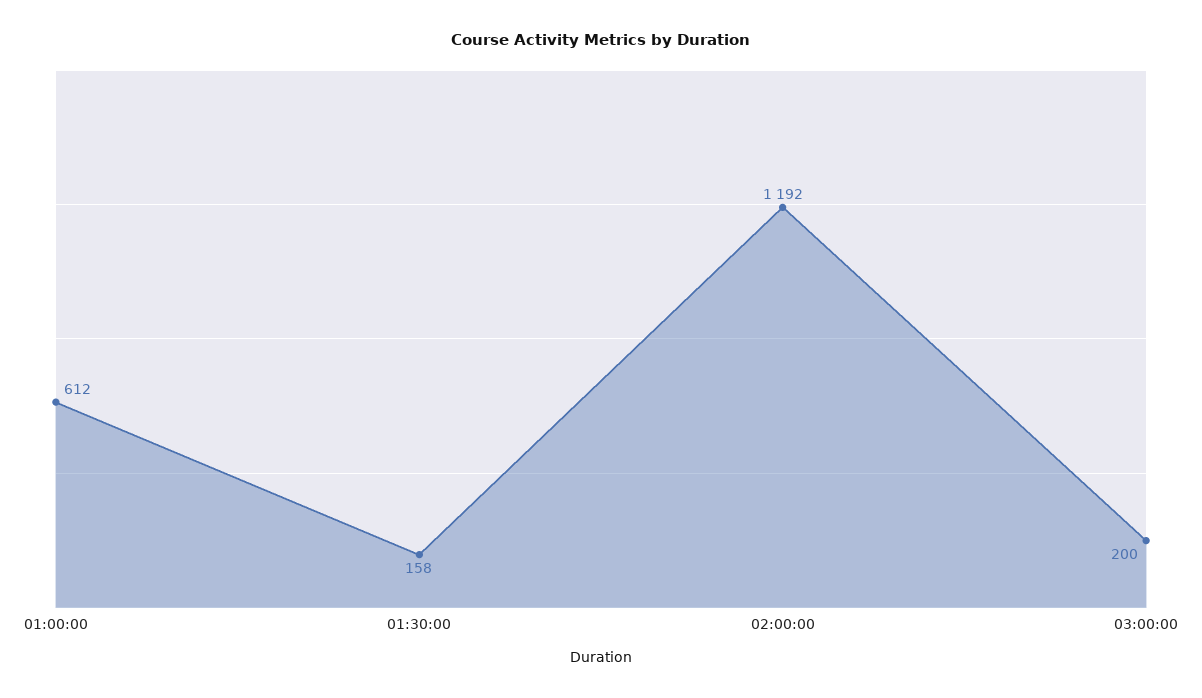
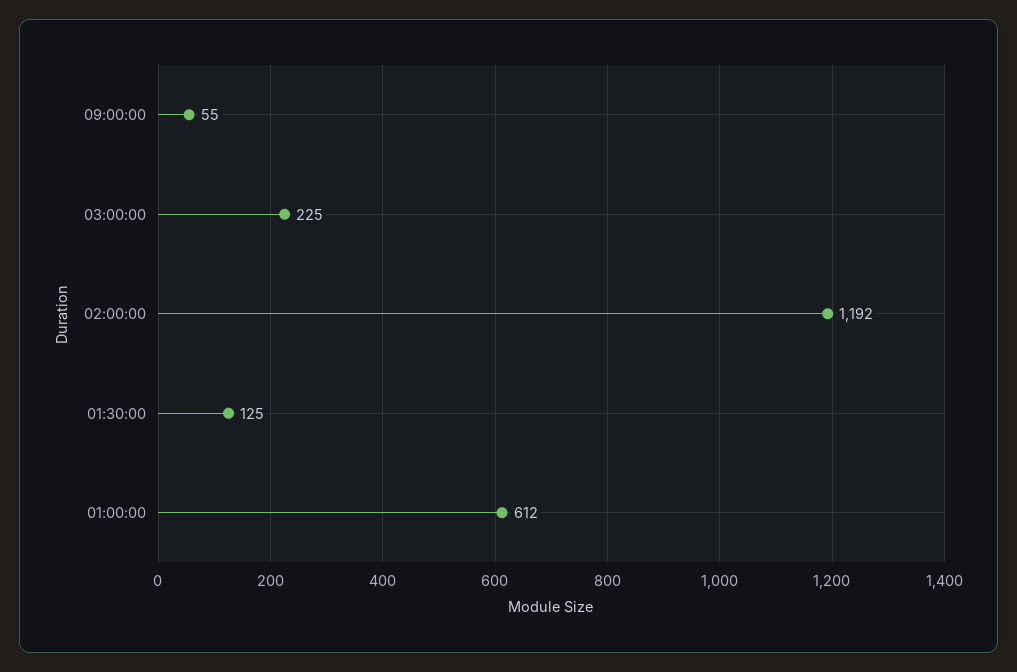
01:30:00: 158 -> 125
03:00:00: 200 -> 225
09:00:00: none -> 55

